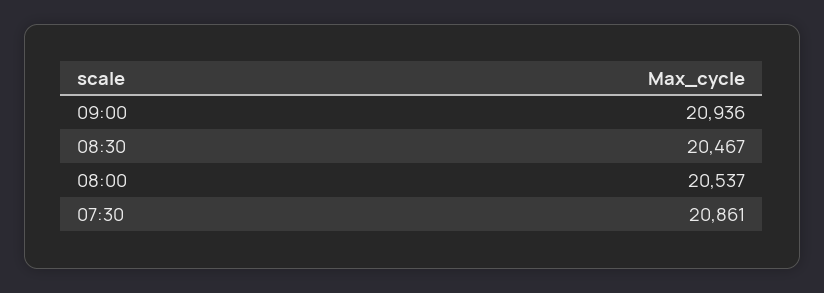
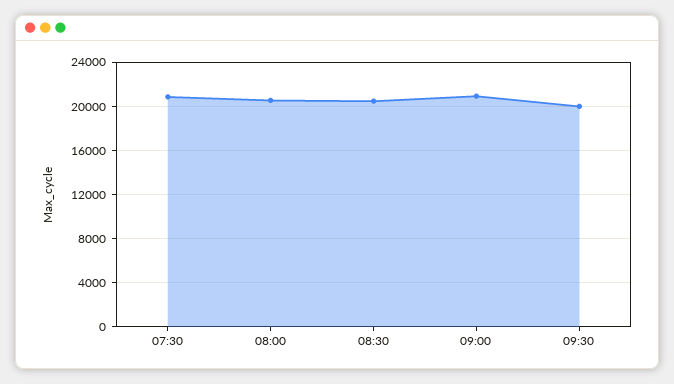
09:30: none -> 20000

